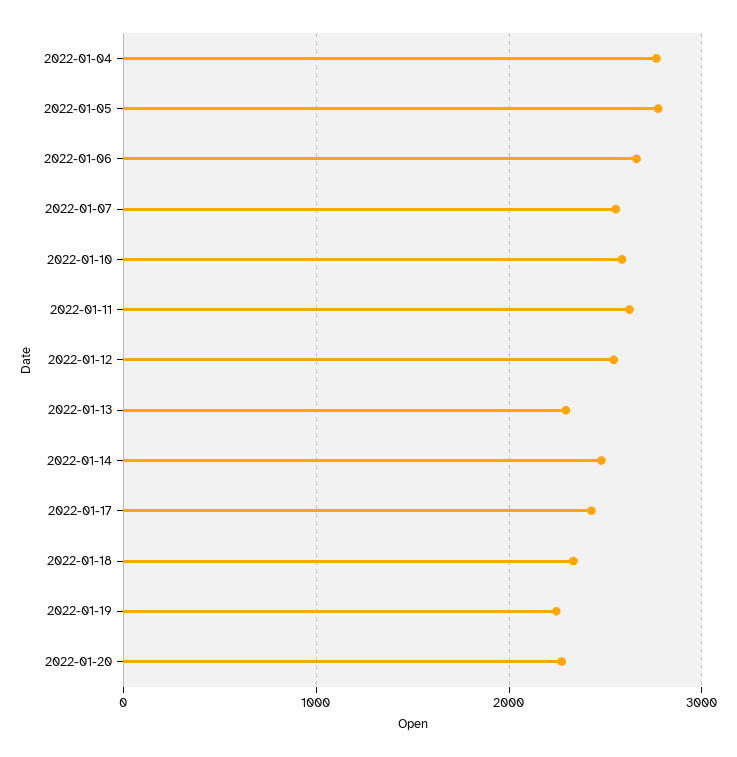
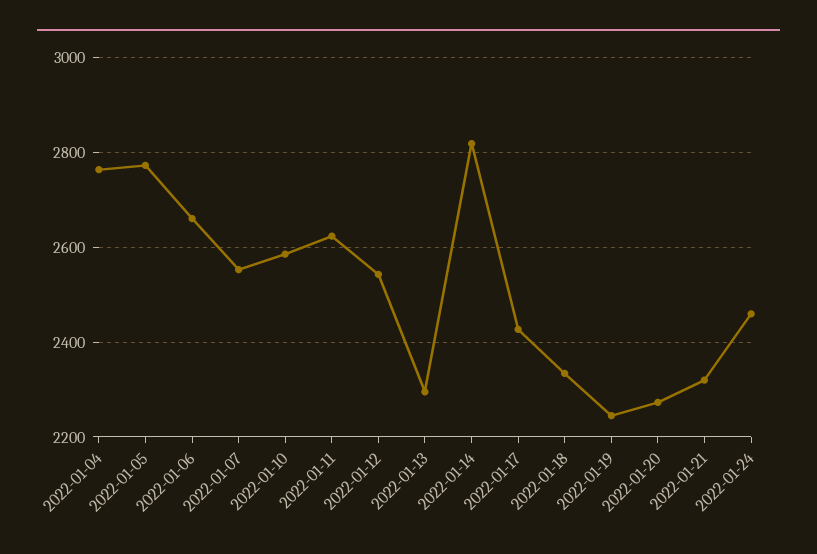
2022-01-14: 2500 -> 2820
2022-01-21: none -> 2320
2022-01-24: none -> 2460

